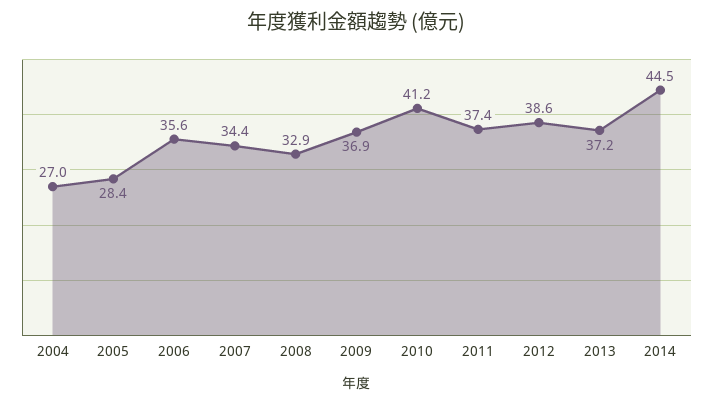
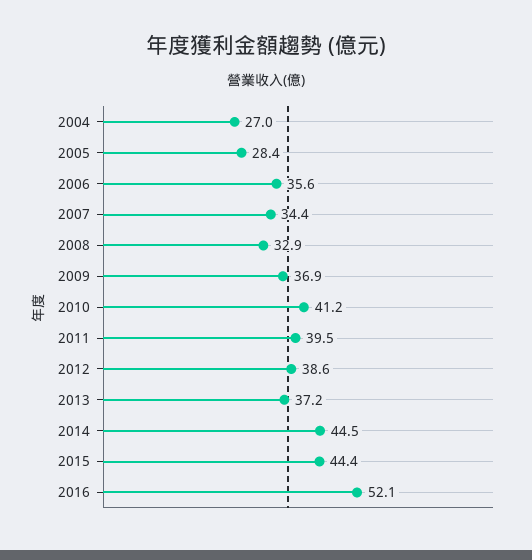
2011: 37.4 -> 39.5
2015: none -> 44.4
2016: none -> 52.1

